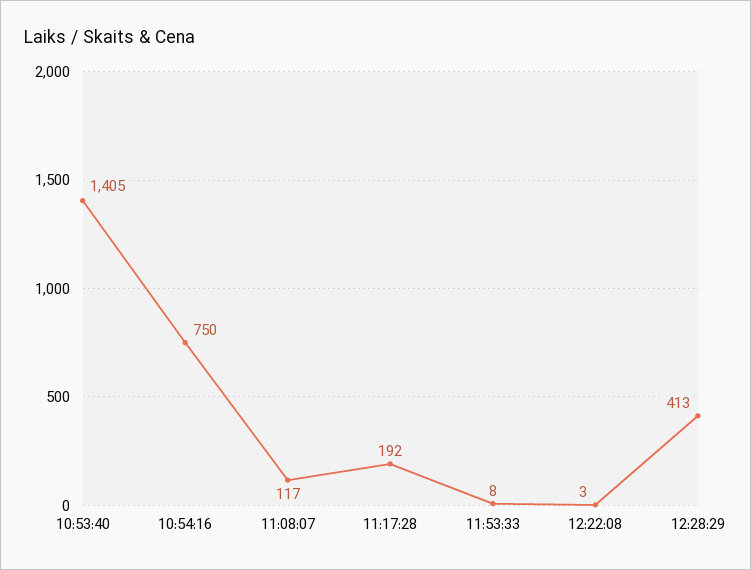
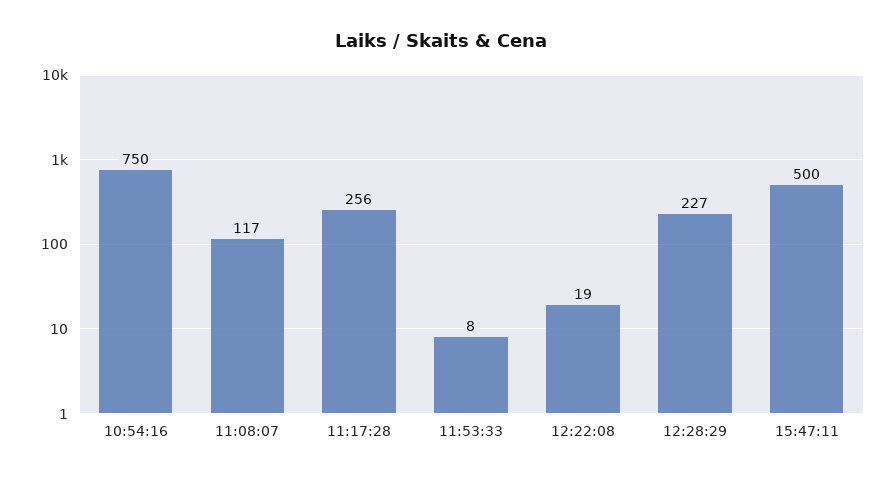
10:53:40: 1405 -> none
11:17:28: 192 -> 256
12:22:08: 3 -> 19
12:28:29: 413 -> 227
15:47:11: none -> 500

